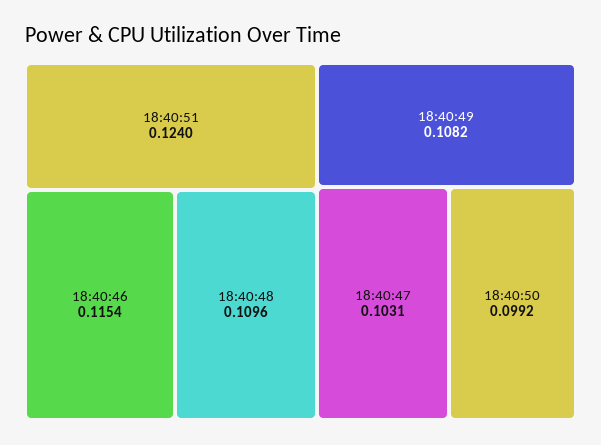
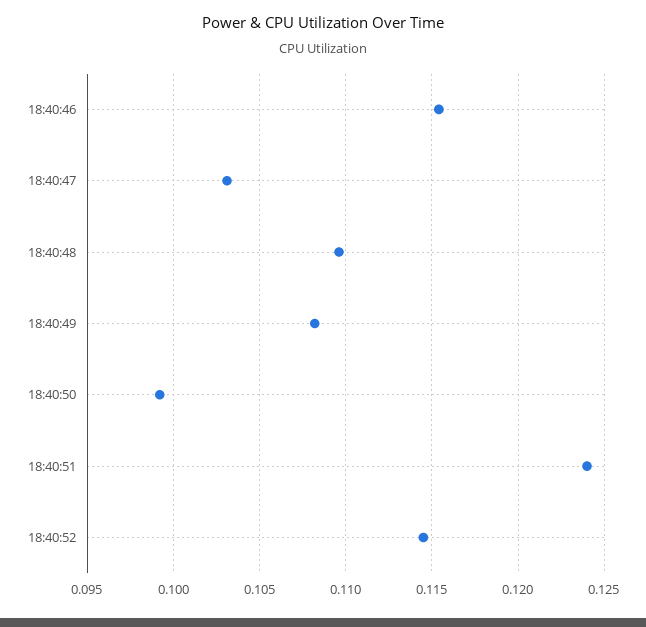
18:40:52: none -> 0.1145

